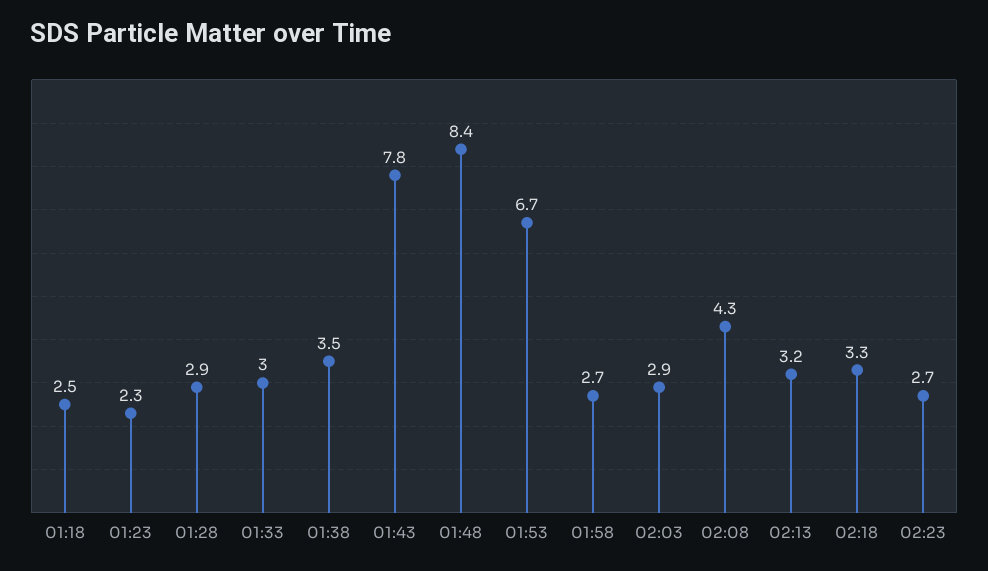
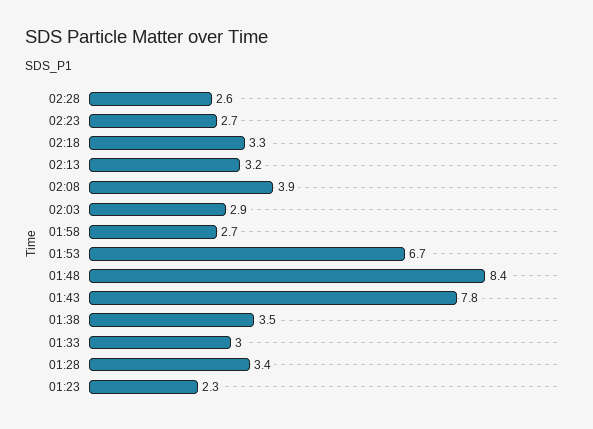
01:18: 2.5 -> none
01:28: 2.9 -> 3.4
02:08: 4.3 -> 3.9
02:28: none -> 2.6

